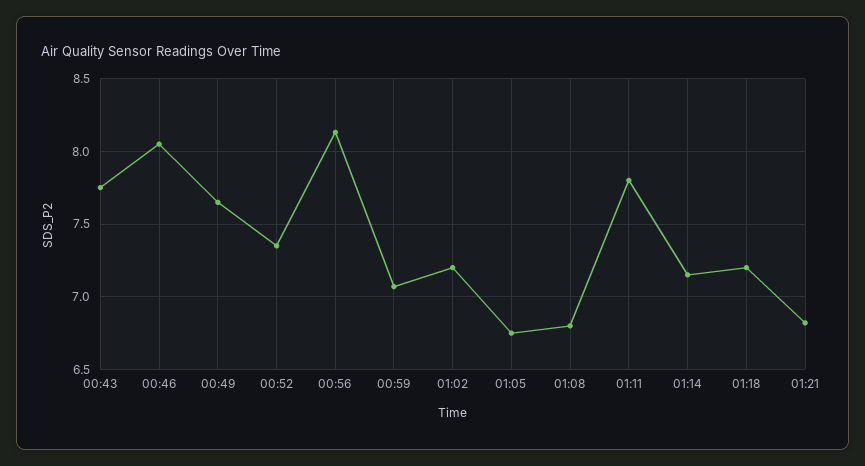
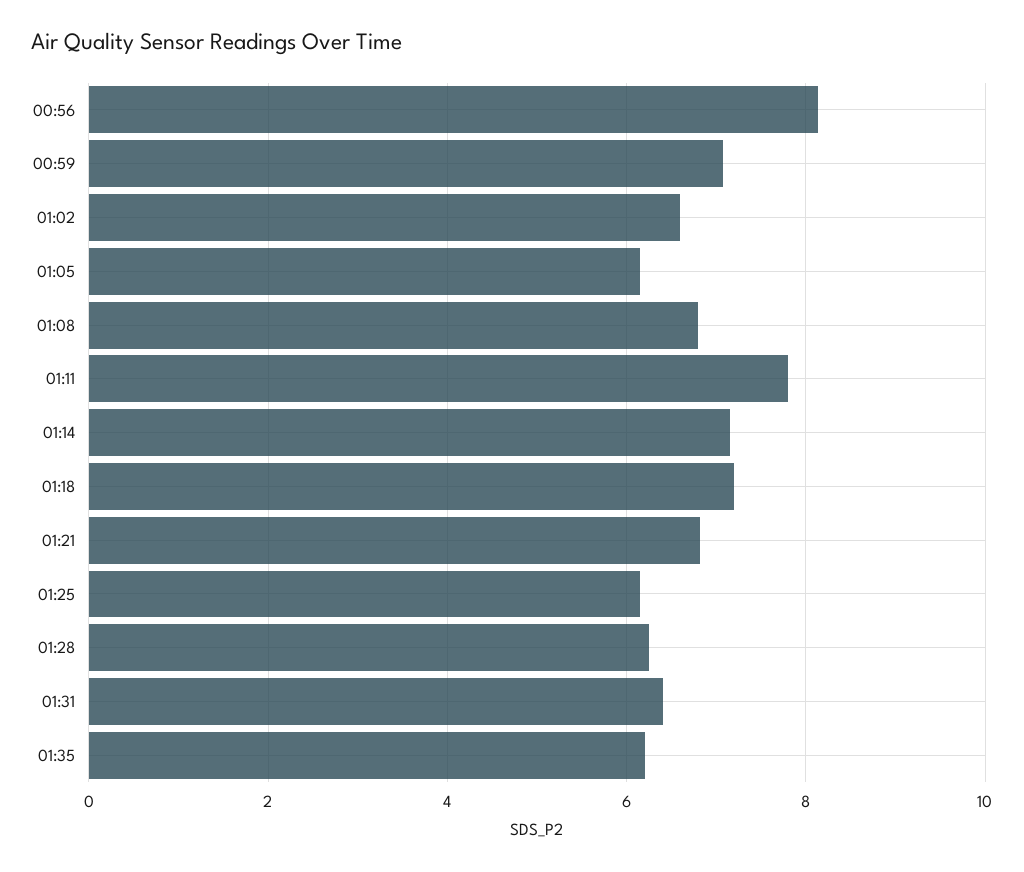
00:43: 7.75 -> none
00:46: 8.05 -> none
00:49: 7.65 -> none
00:52: 7.35 -> none
01:02: 7.2 -> 6.6
01:05: 6.75 -> 6.2
01:25: none -> 6.2
01:28: none -> 6.2
01:31: none -> 6.4
01:35: none -> 6.2

